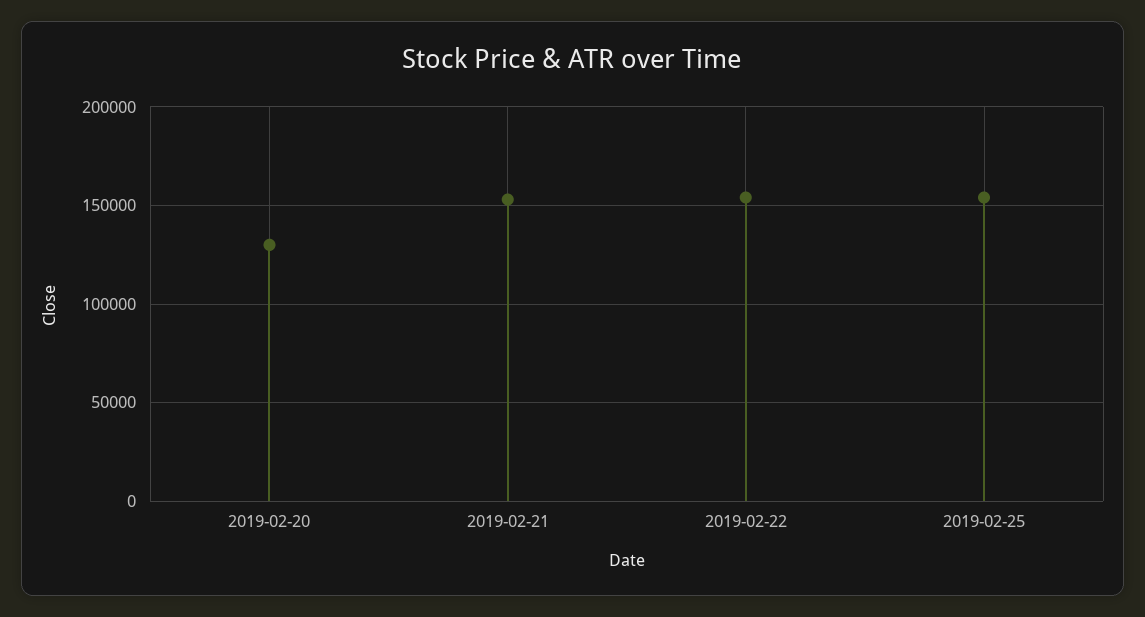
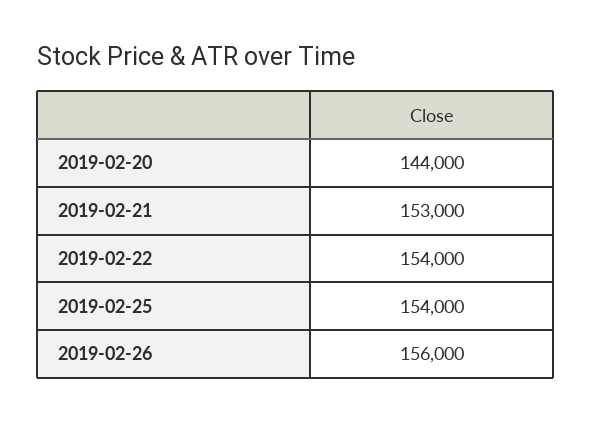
2019-02-20: 130000 -> 144000
2019-02-26: none -> 156000

